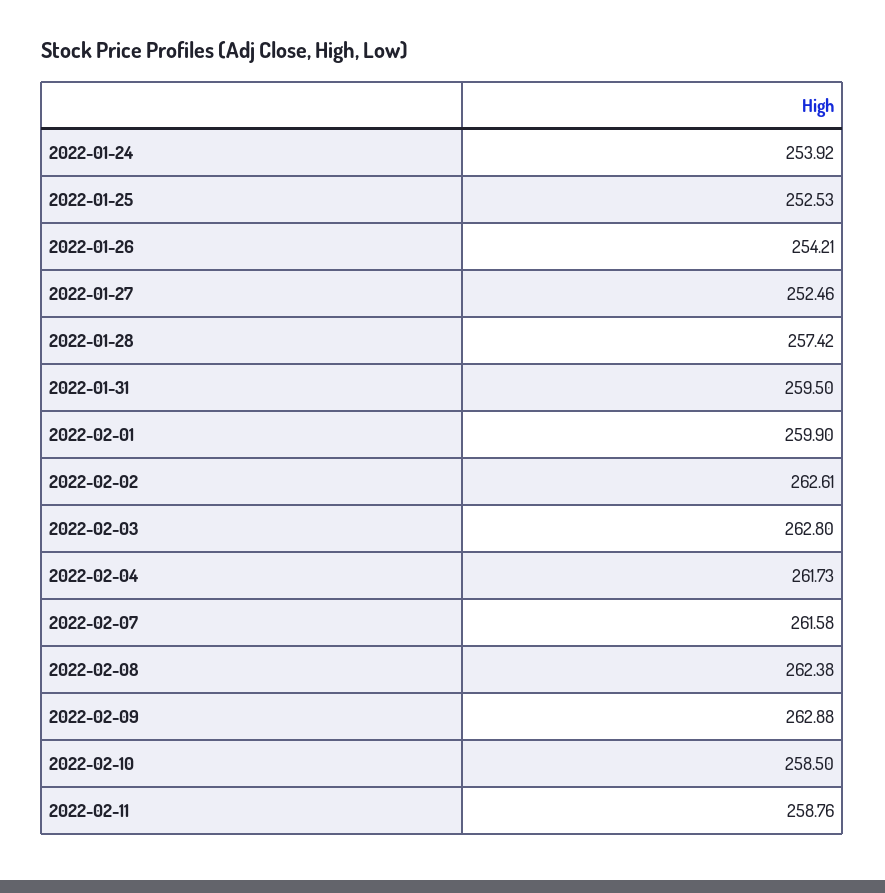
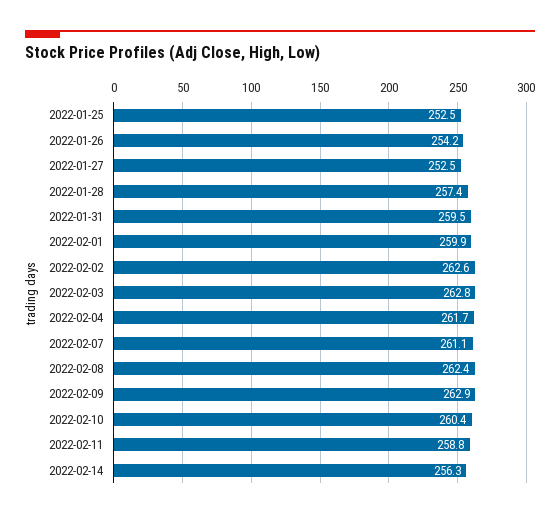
2022-01-24: 253.92 -> none
2022-02-07: 261.58 -> 261.1
2022-02-10: 258.5 -> 260.4
2022-02-14: none -> 256.3

